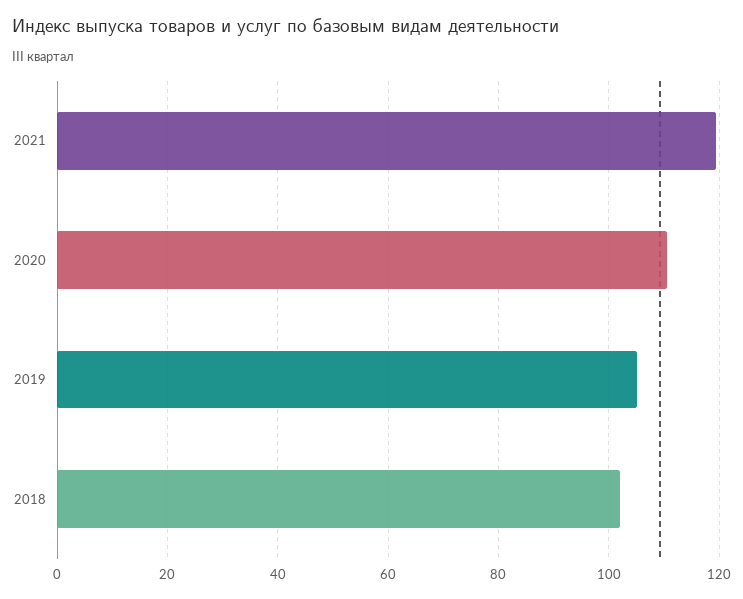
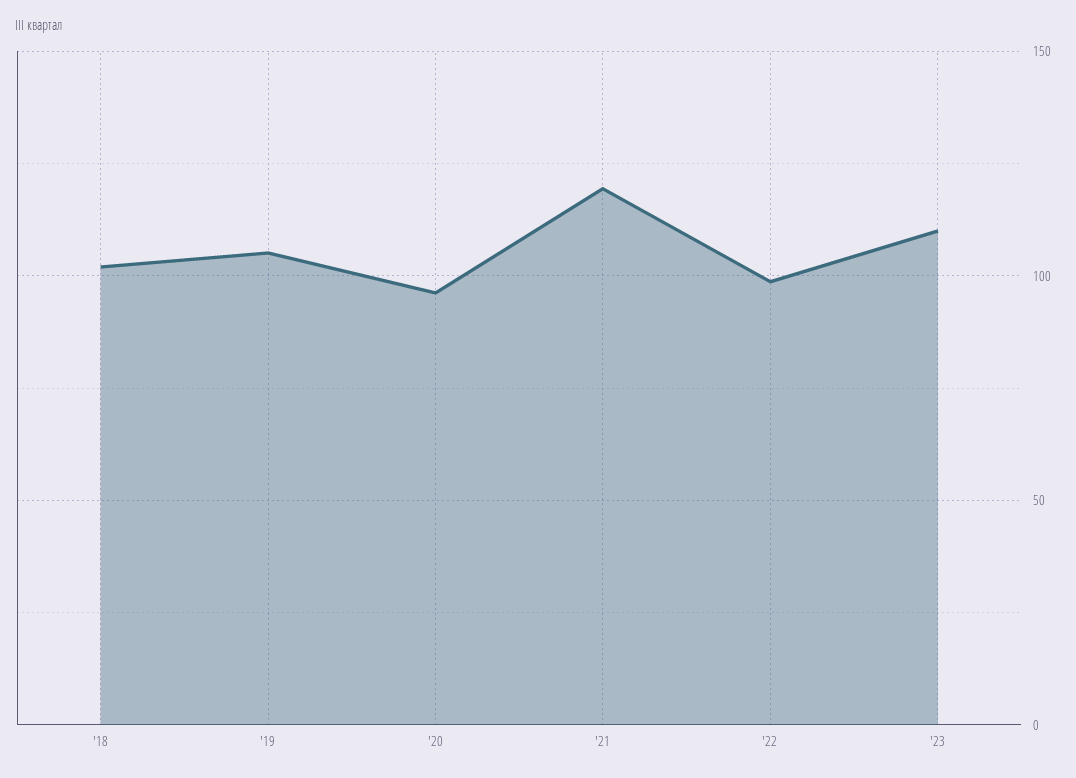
2020: 110 -> 95
'22: none -> 100
'23: none -> 110

